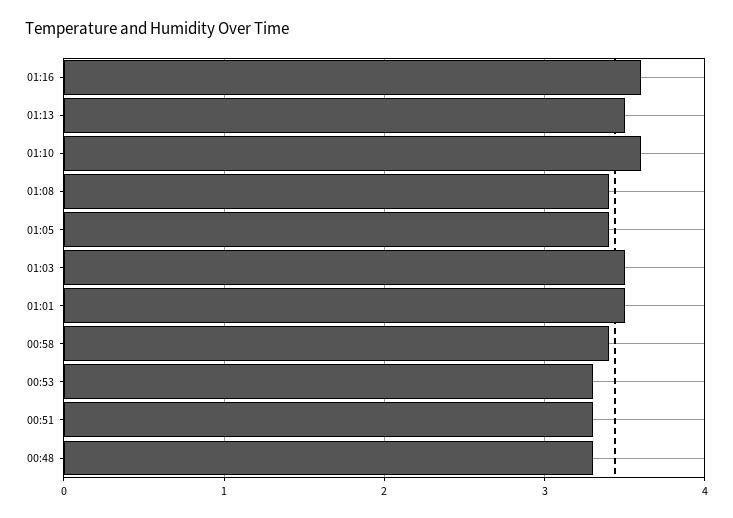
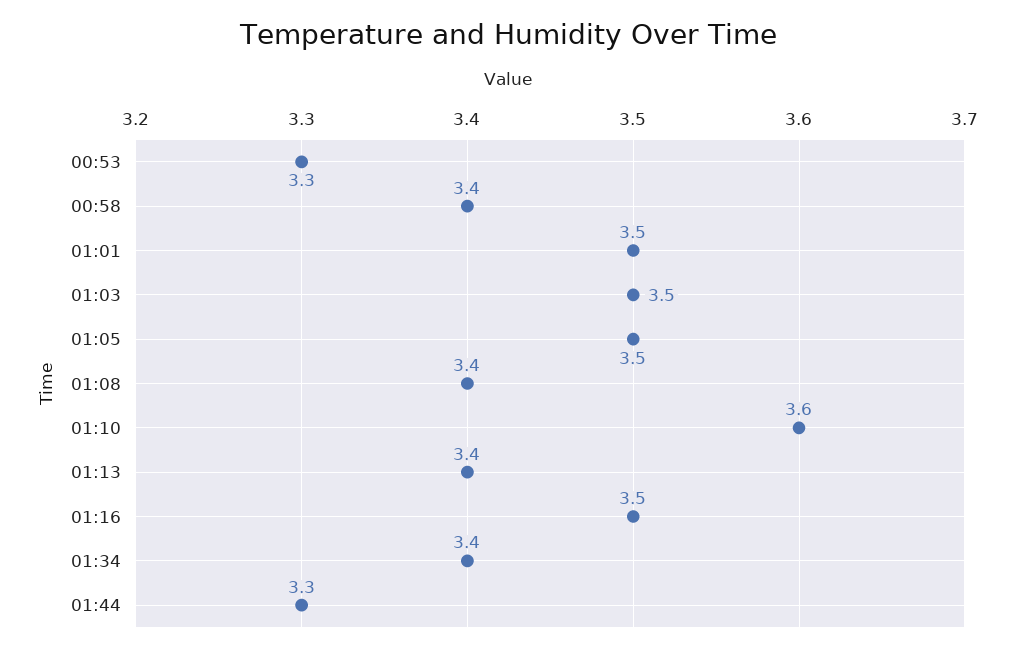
01:16: 3.6 -> 3.5
01:13: 3.5 -> 3.4
01:05: 3.4 -> 3.5
00:51: 3.3 -> none
00:48: 3.3 -> none
01:34: none -> 3.4
01:44: none -> 3.3

